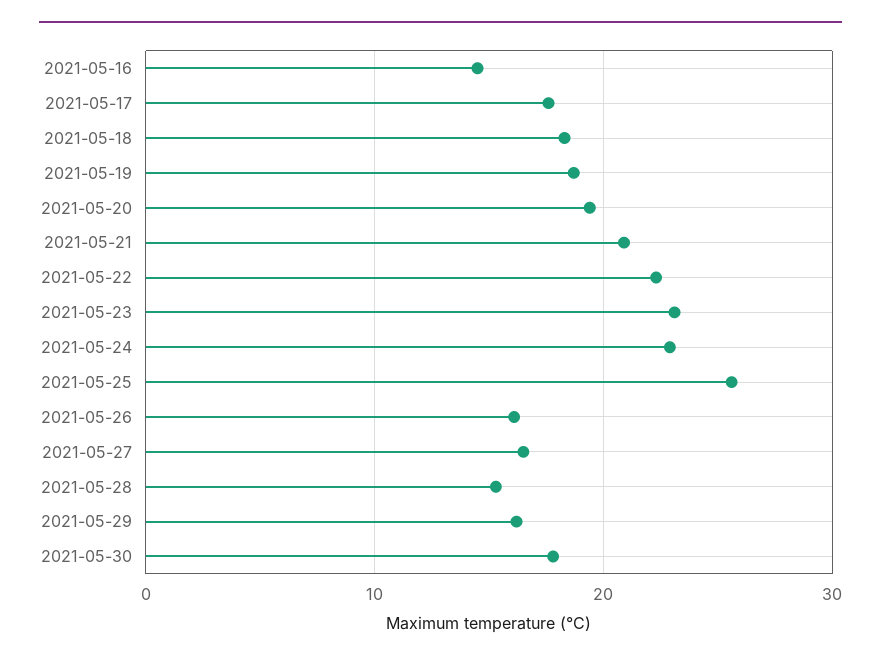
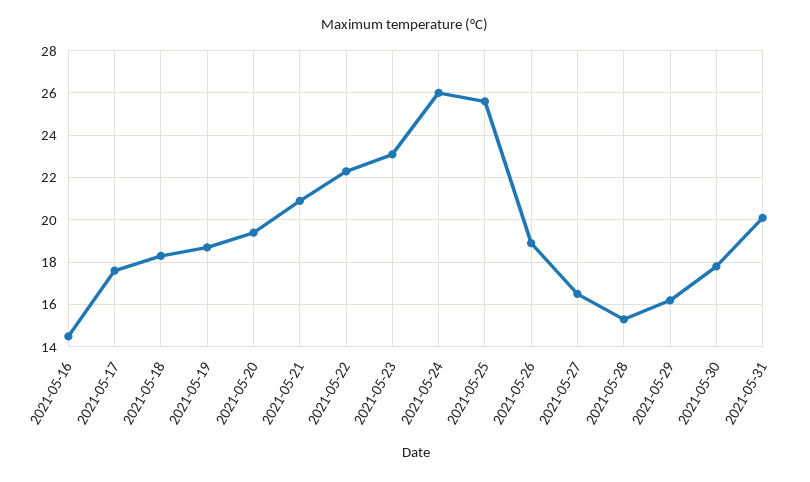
2021-05-24: 23 -> 26
2021-05-26: 16 -> 19
2021-05-31: none -> 20

